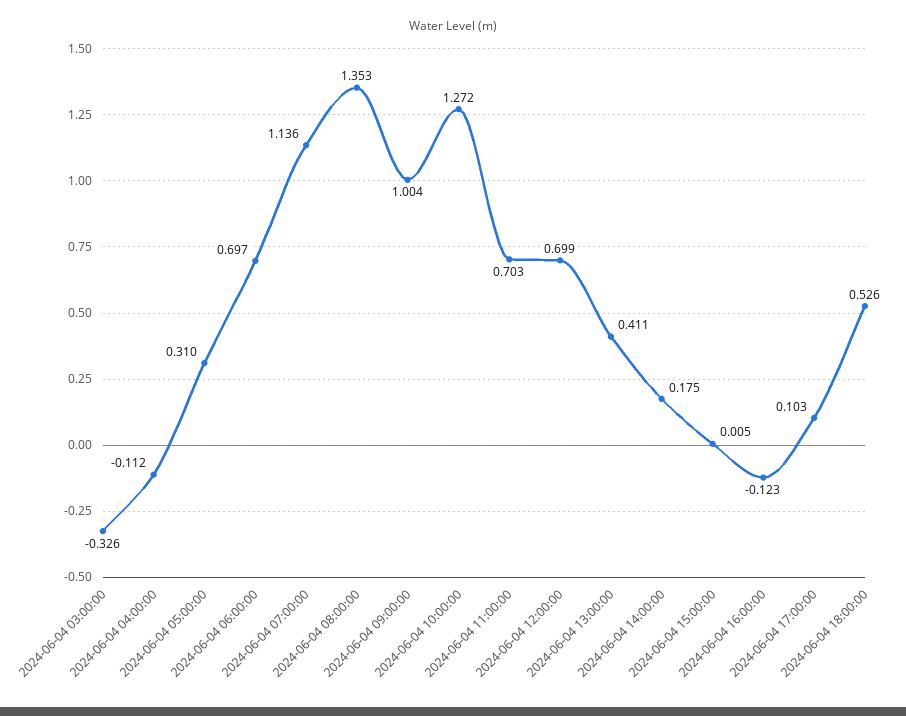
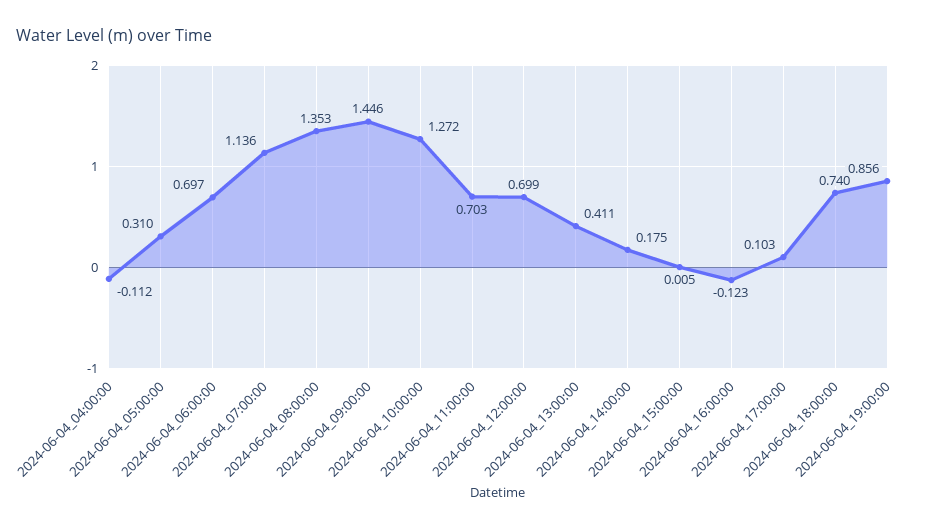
2024-06-04 03:00:00: -0.326 -> none
2024-06-04 09:00:00: 1.004 -> 1.446
2024-06-04 18:00:00: 0.526 -> 0.74
2024-06-04_19:00:00: none -> 0.856

